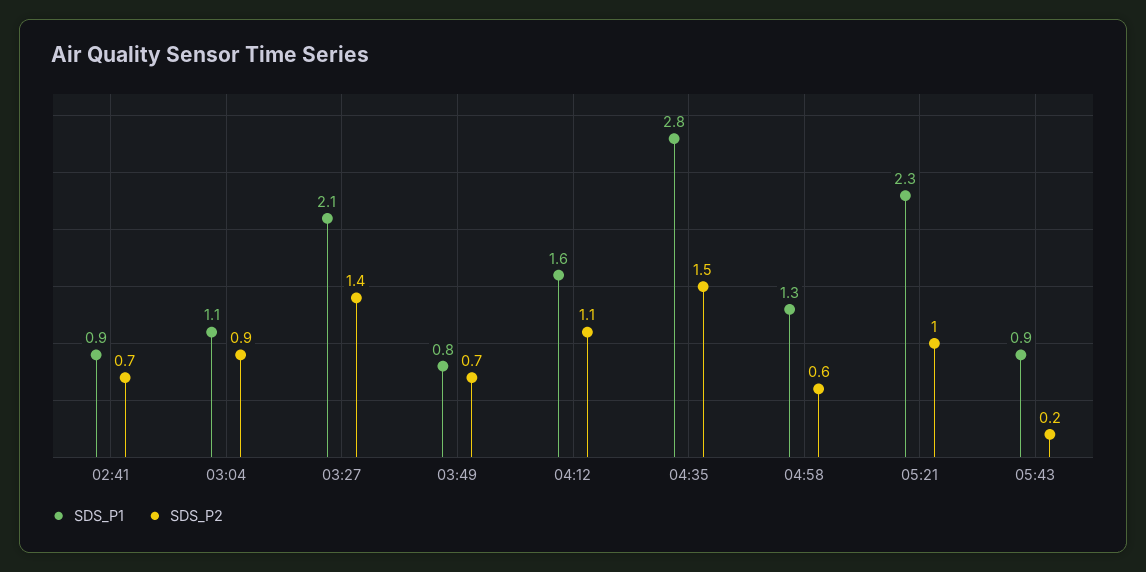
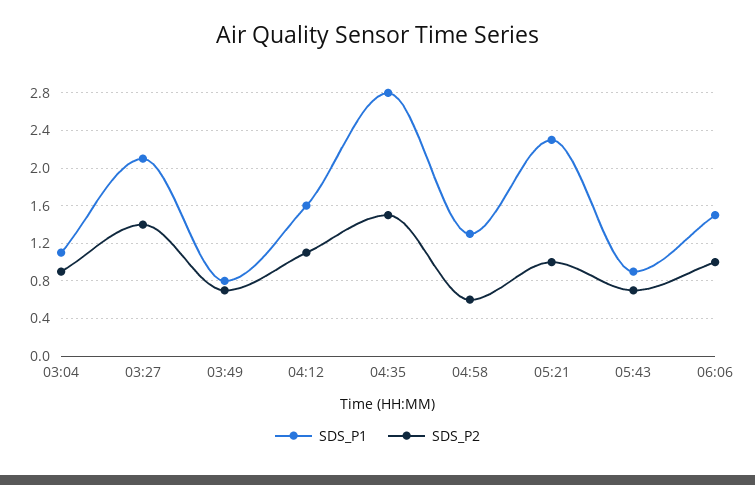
SDS_P1, 02:41: 0.9 -> none
SDS_P2, 02:41: 0.7 -> none
SDS_P2, 05:43: 0.2 -> 0.7
SDS_P1, 06:06: none -> 1.5
SDS_P2, 06:06: none -> 1

